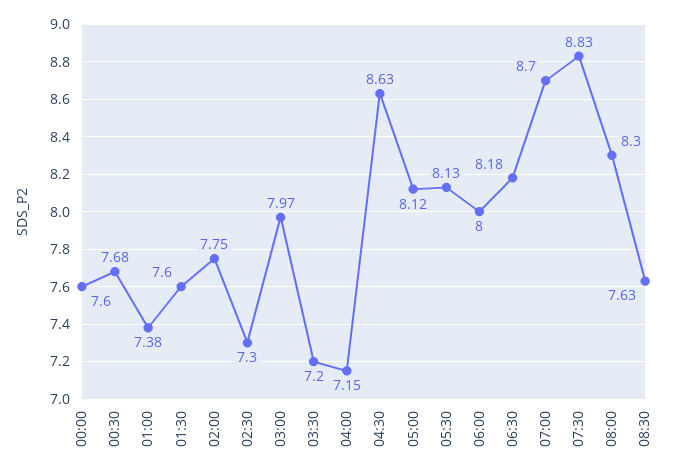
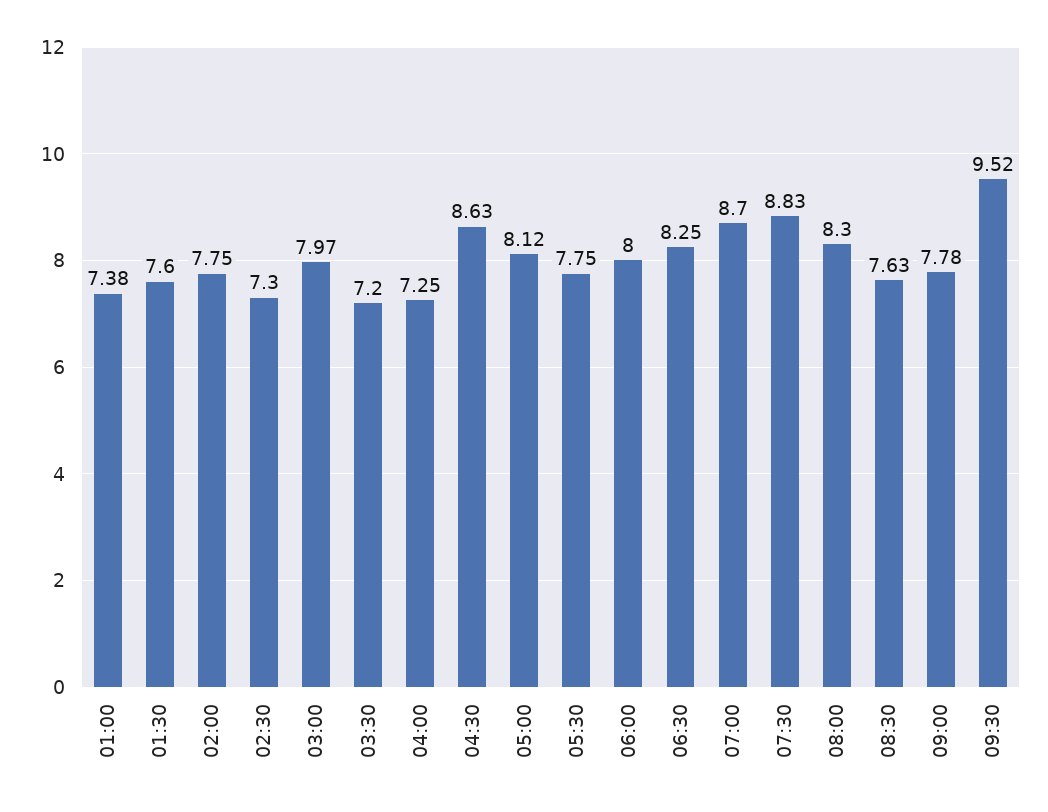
00:00: 7.6 -> none
00:30: 7.68 -> none
04:00: 7.15 -> 7.25
05:30: 8.13 -> 7.75
06:30: 8.18 -> 8.25
09:00: none -> 7.78
09:30: none -> 9.52

